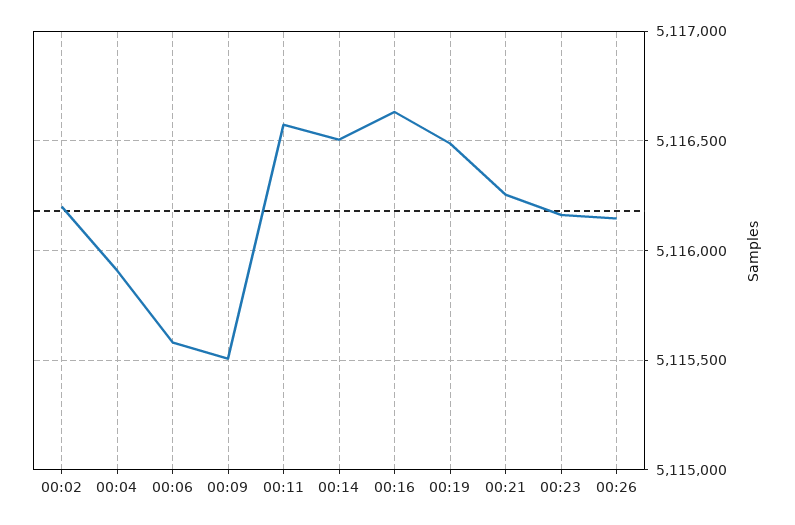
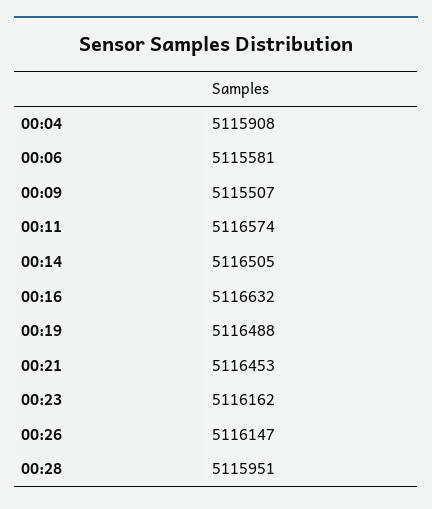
00:02: 5116200 -> none
00:21: 5116250 -> 5116453
00:28: none -> 5115951

